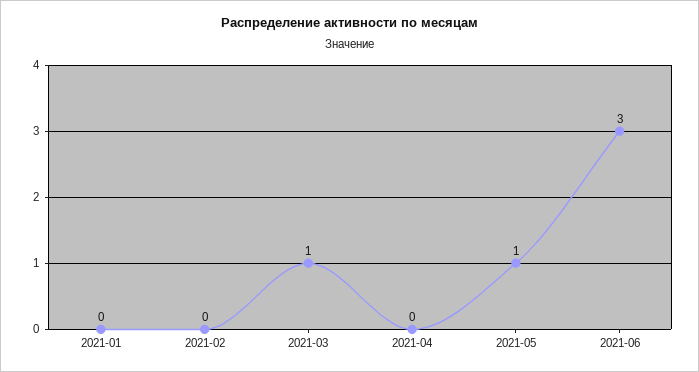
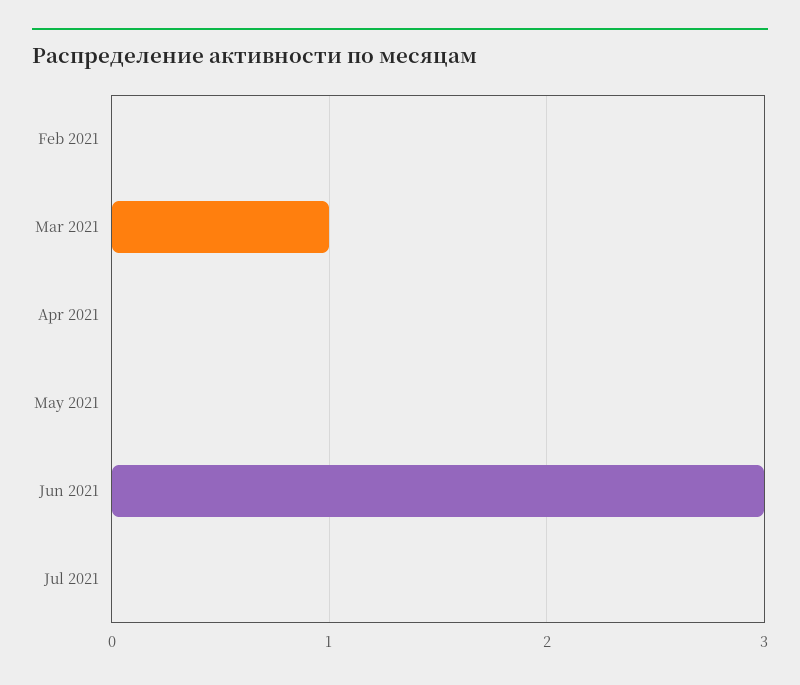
2021-01: 0 -> none
2021-05: 1 -> 0
Jul 2021: none -> 0

